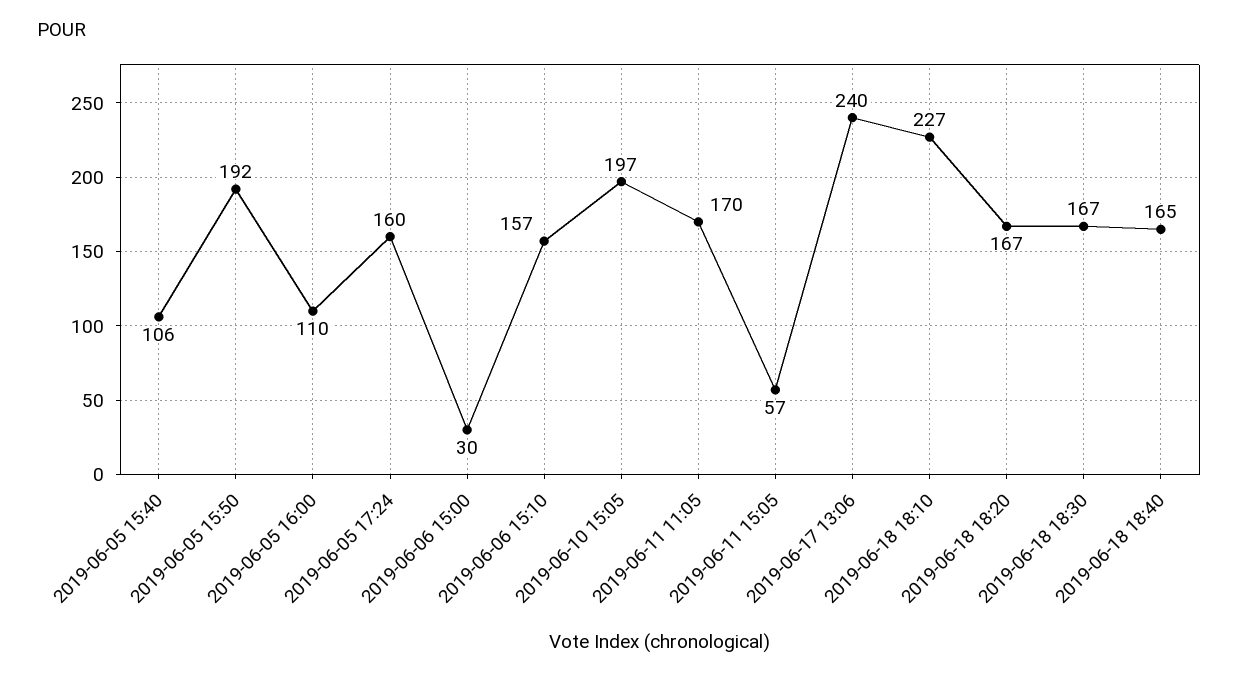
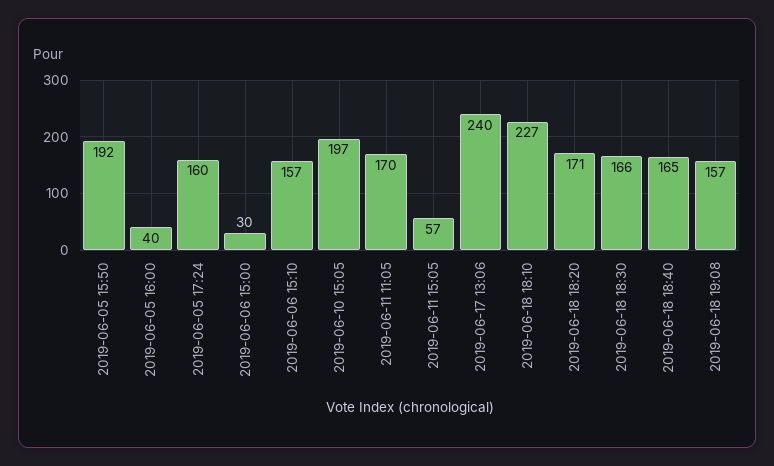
2019-06-05 15:40: 106 -> none
2019-06-05 16:00: 110 -> 40
2019-06-18 18:20: 167 -> 171
2019-06-18 18:30: 167 -> 166
2019-06-18 19:08: none -> 157

